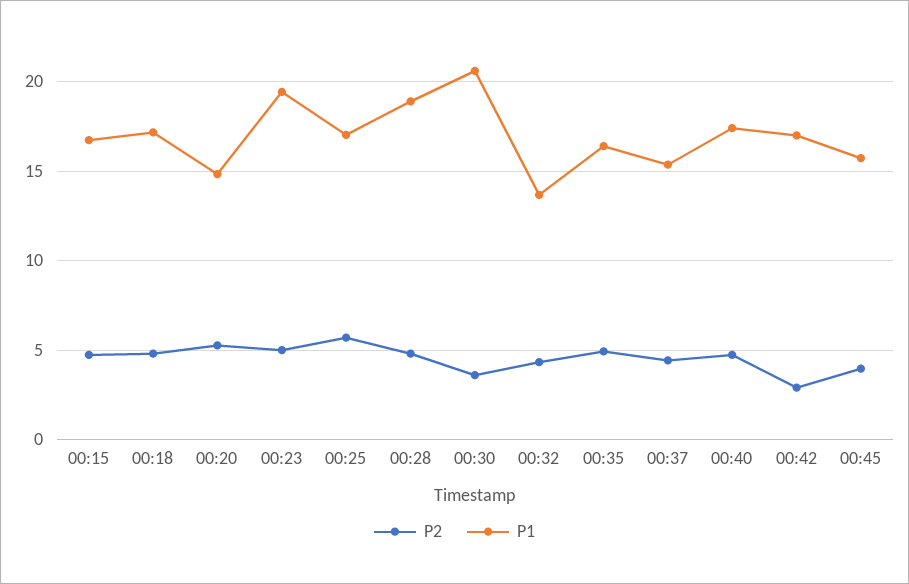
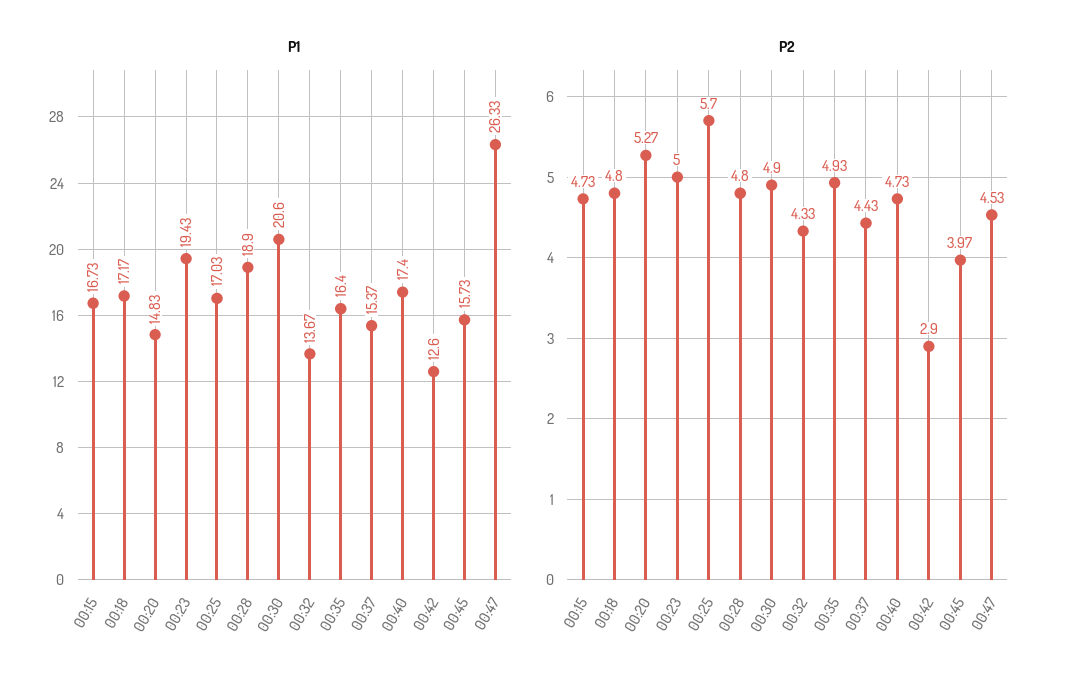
P2, 00:30: 3.5 -> 4.9
P1, 00:42: 17 -> 12.6
P1, 00:47: none -> 26.33
P2, 00:47: none -> 4.53

